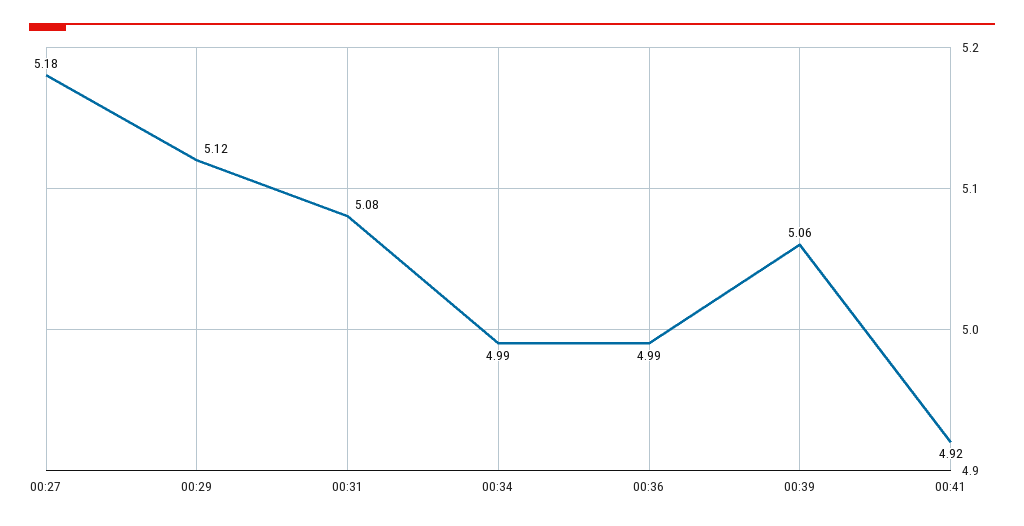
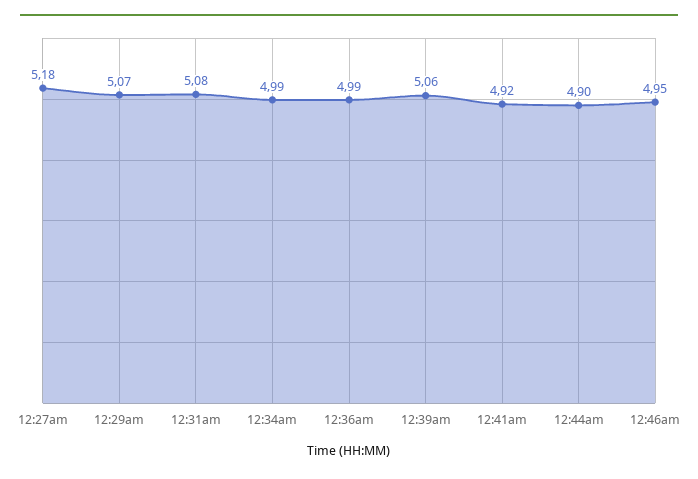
00:29: 5.12 -> 5.07
12:44am: none -> 4.9
12:46am: none -> 4.95

